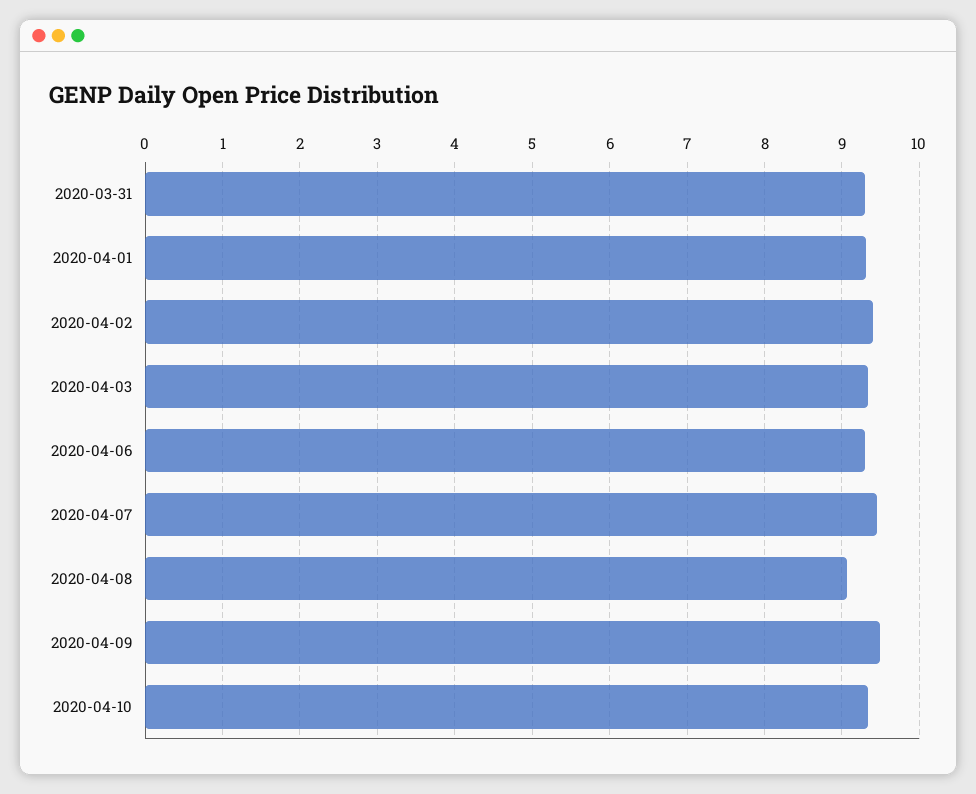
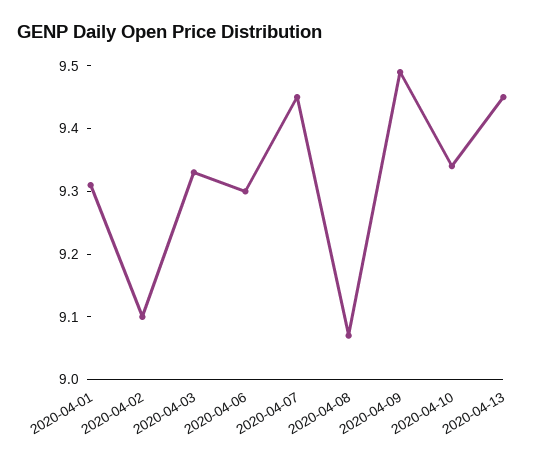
2020-03-31: 9.3 -> none
2020-04-02: 9.4 -> 9.1
2020-04-13: none -> 9.45

